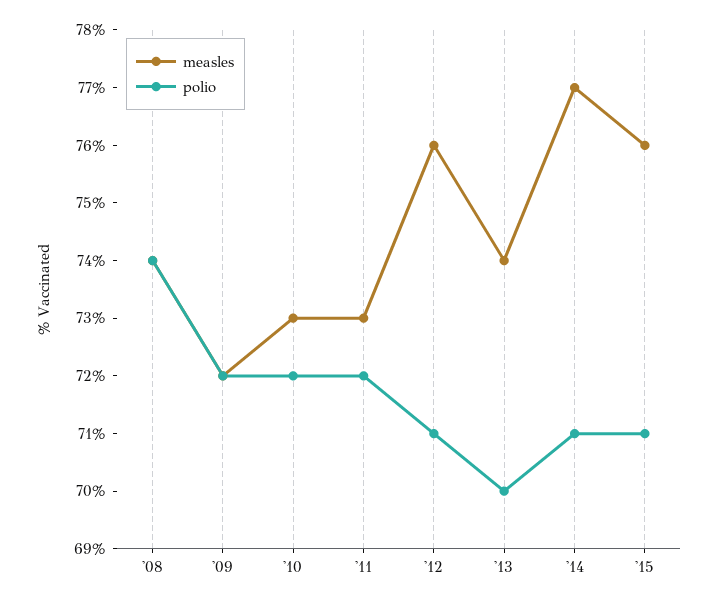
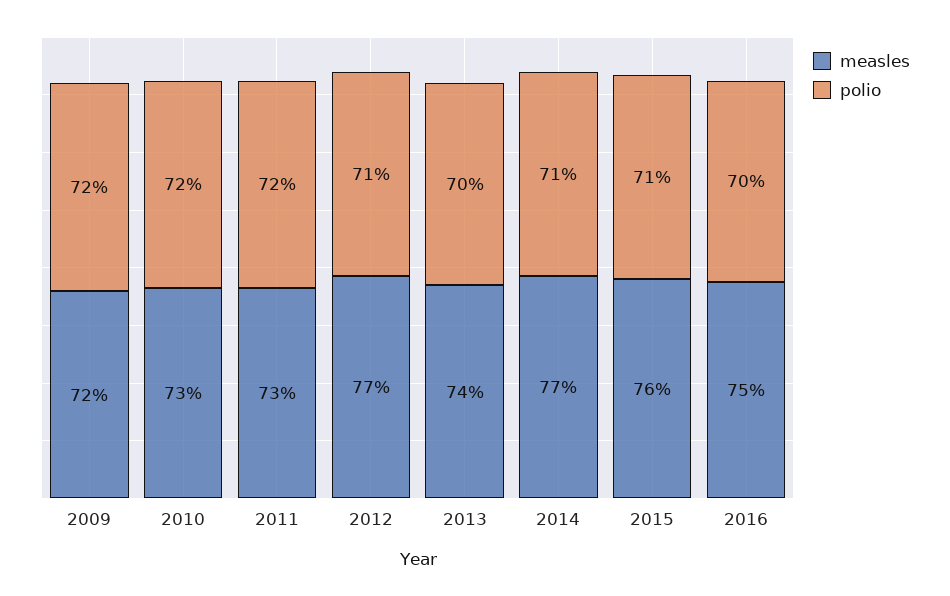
measles, '08: 74 -> none
polio, '08: 74 -> none
measles, '12: 76 -> 77
measles, 2016: none -> 75
polio, 2016: none -> 70

